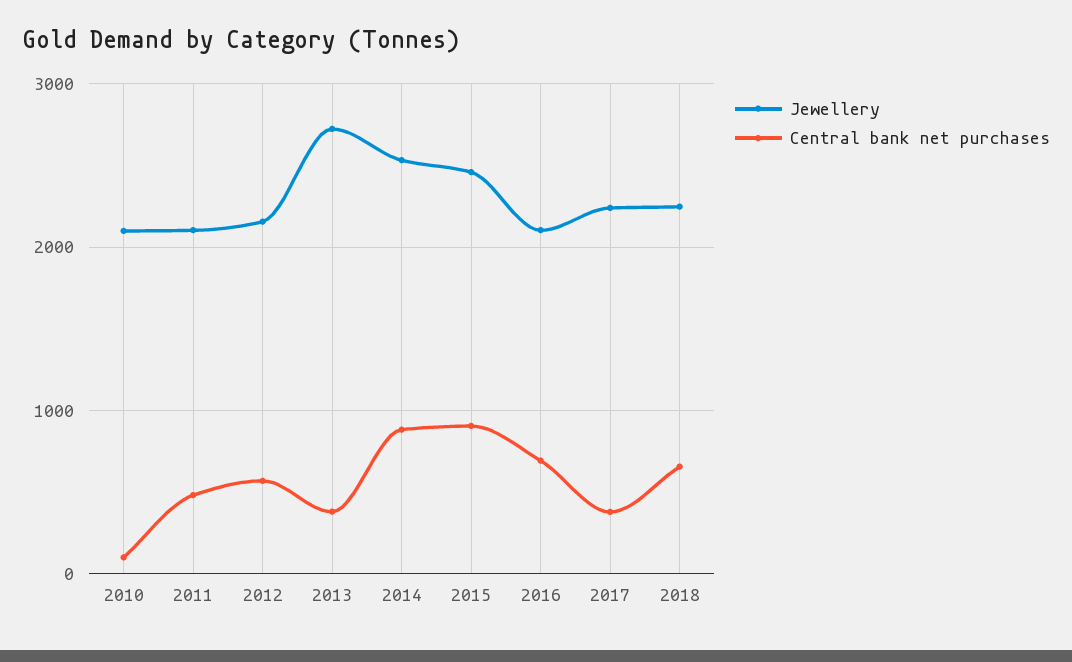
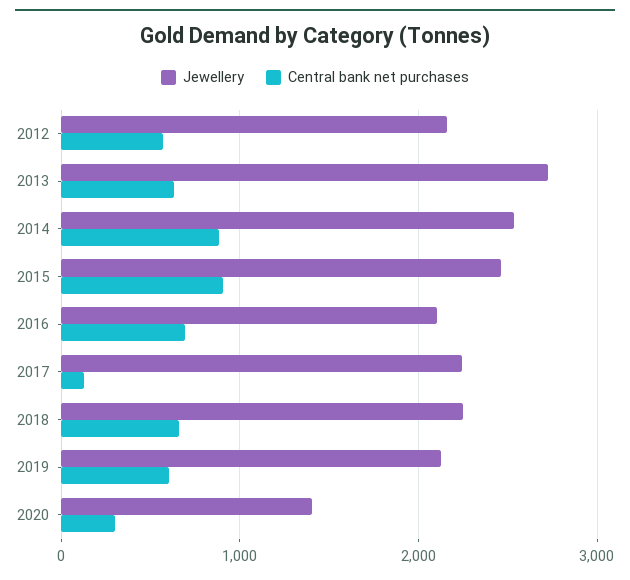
Jewellery, 2010: 2100 -> none
Central bank net purchases, 2010: 100 -> none
Jewellery, 2011: 2100 -> none
Central bank net purchases, 2011: 500 -> none
Central bank net purchases, 2013: 400 -> 600
Central bank net purchases, 2017: 400 -> 100
Jewellery, 2019: none -> 2100
Central bank net purchases, 2019: none -> 600
Jewellery, 2020: none -> 1400
Central bank net purchases, 2020: none -> 300

